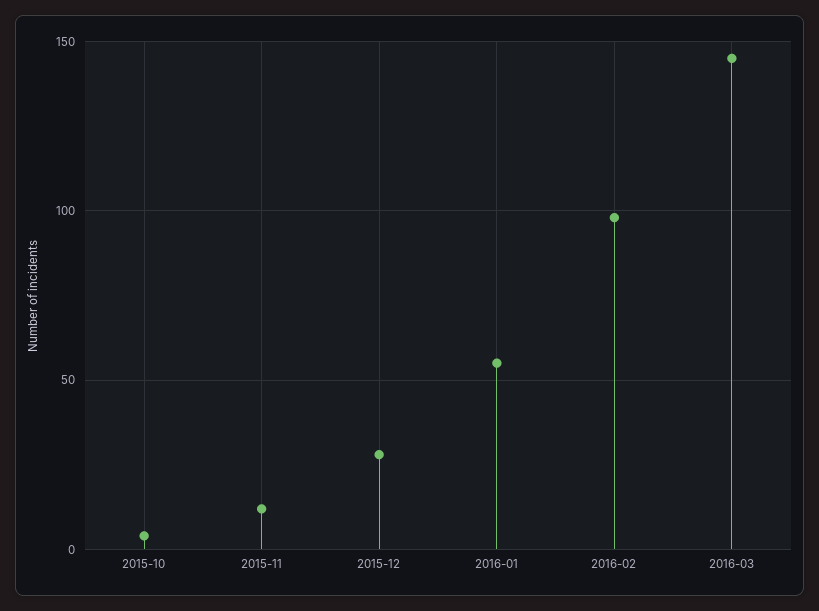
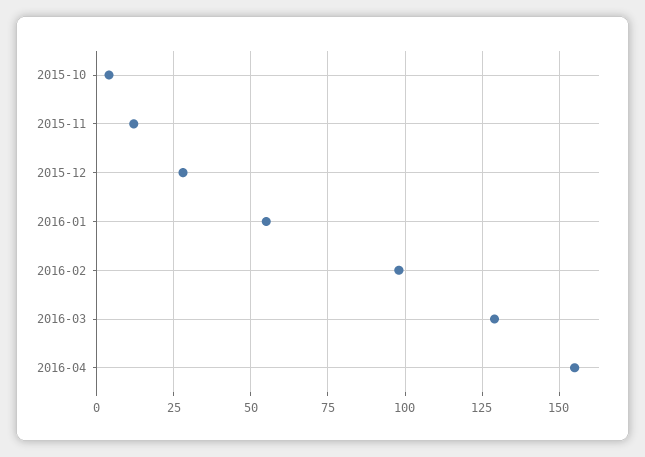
2016-03: 145 -> 130
2016-04: none -> 155

